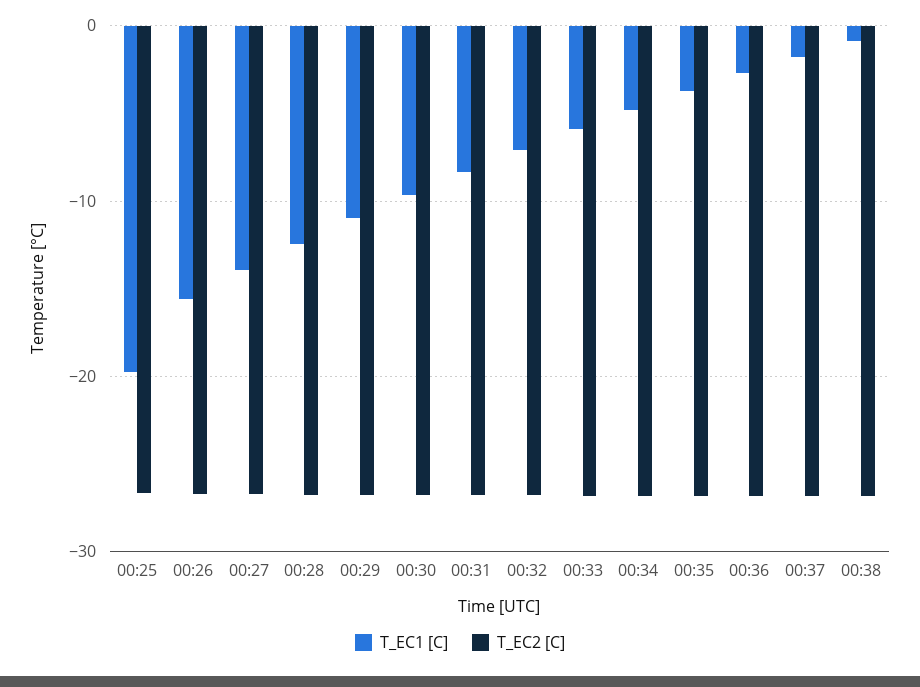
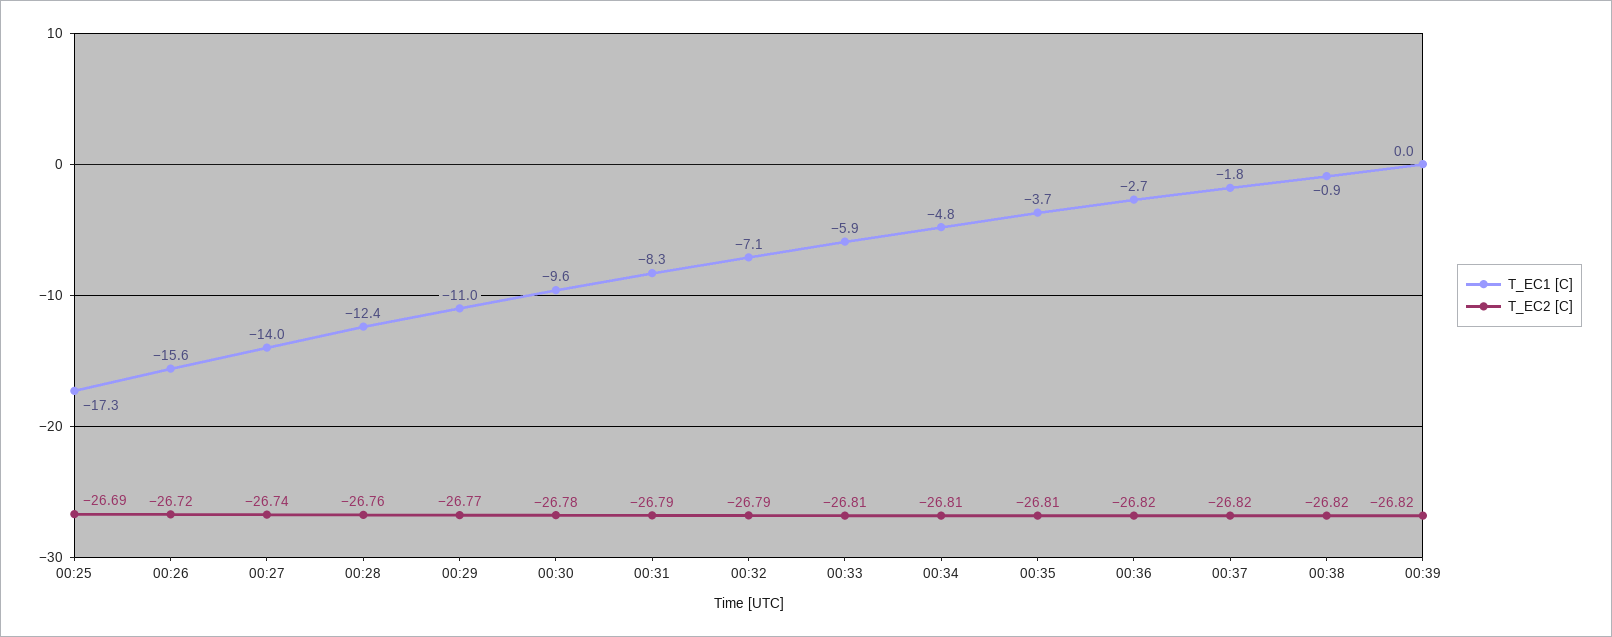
T_EC1 [C], 00:25: -20 -> -17.3
T_EC1 [C], 00:39: none -> 0
T_EC2 [C], 00:39: none -> -26.82

